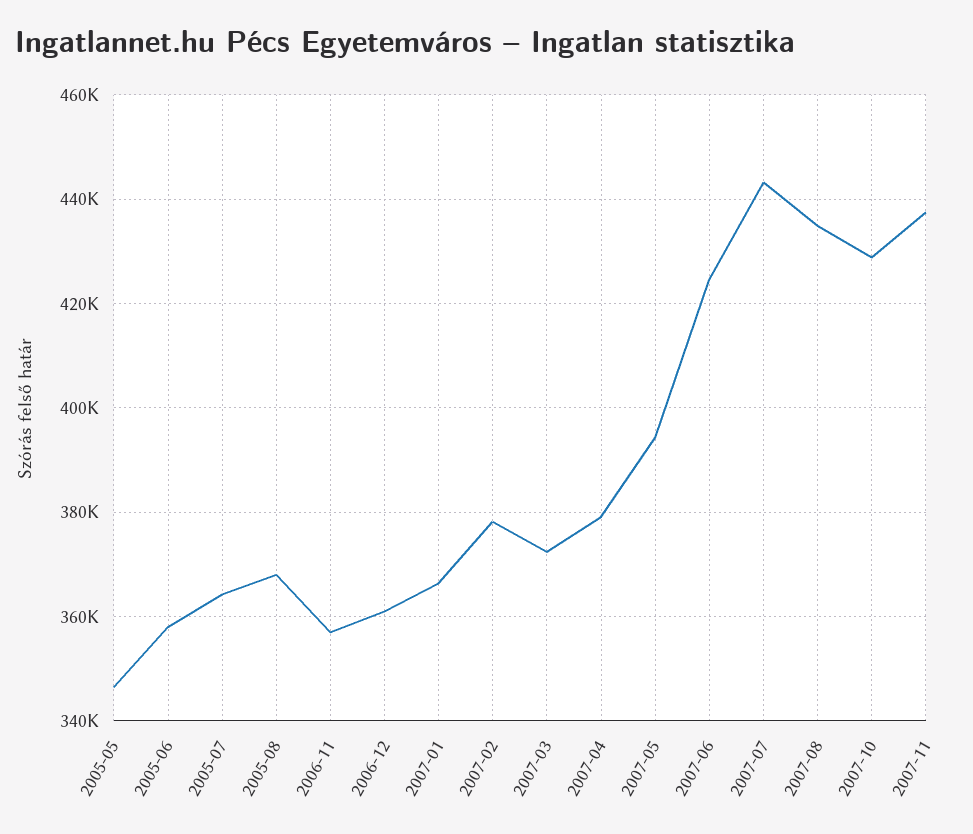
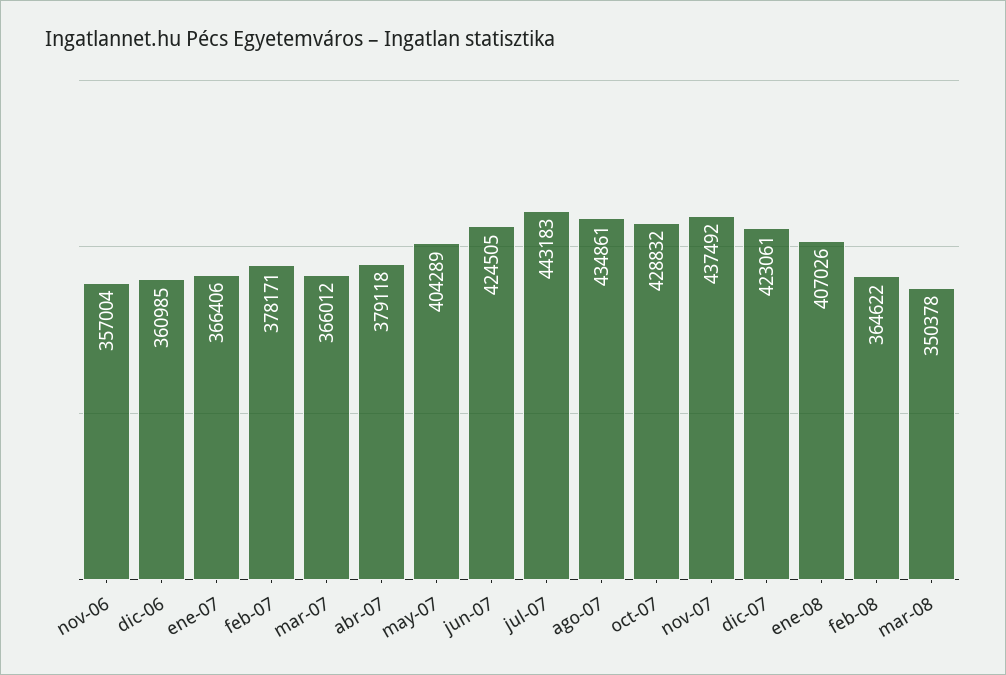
2005-05: 346000 -> none
2005-06: 358000 -> none
2005-07: 364000 -> none
2005-08: 368000 -> none
2007-03: 372000 -> 366012
2007-05: 394000 -> 404289
dic-07: none -> 423061
ene-08: none -> 407026
feb-08: none -> 364622
mar-08: none -> 350378

